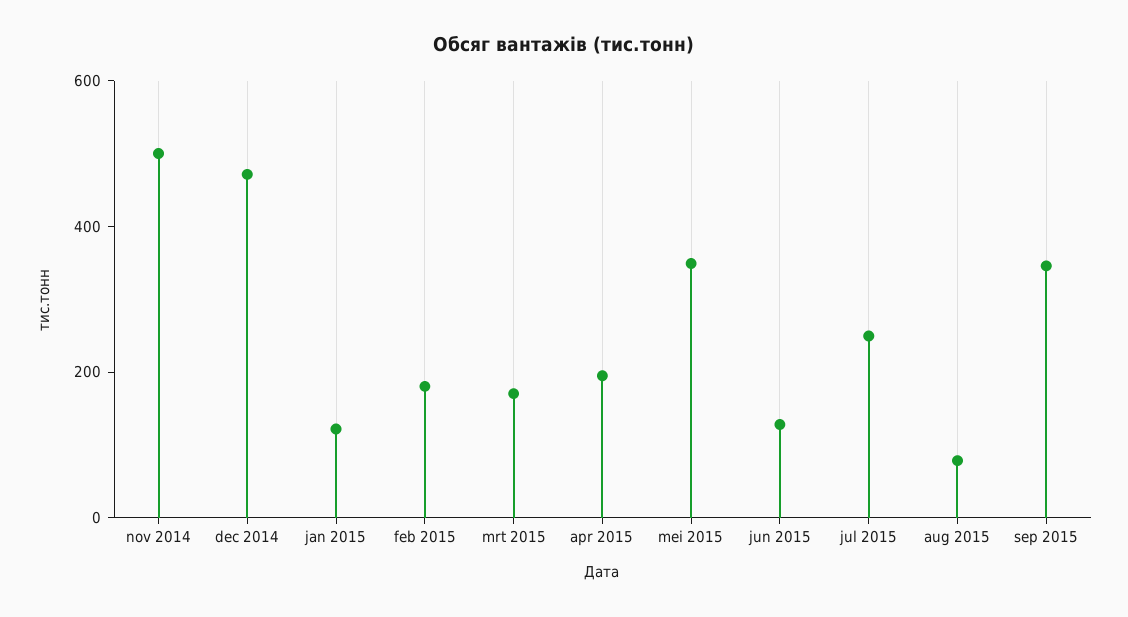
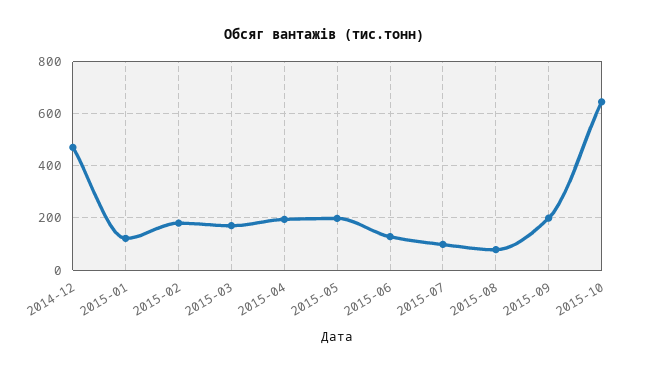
nov 2014: 500 -> none
mei 2015: 350 -> 200
jul 2015: 250 -> 100
sep 2015: 350 -> 200
2015-10: none -> 650

